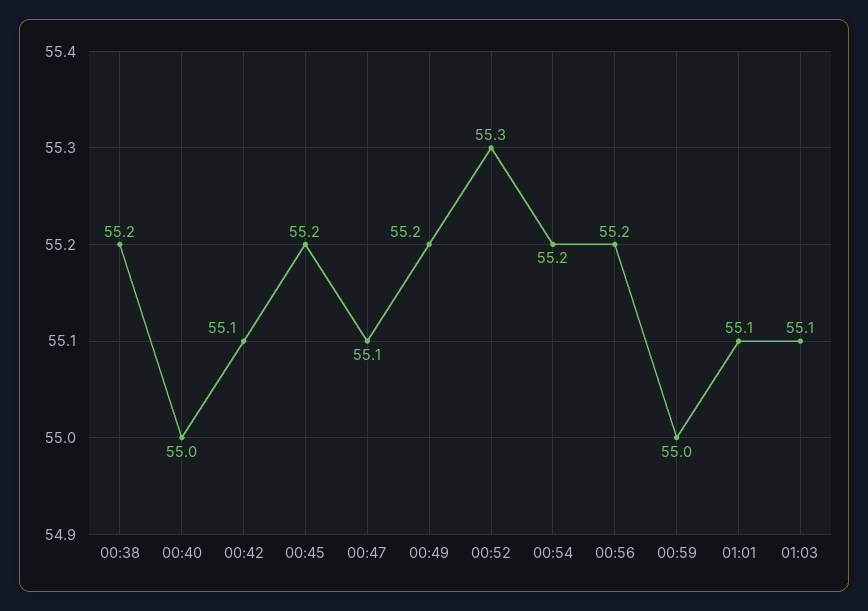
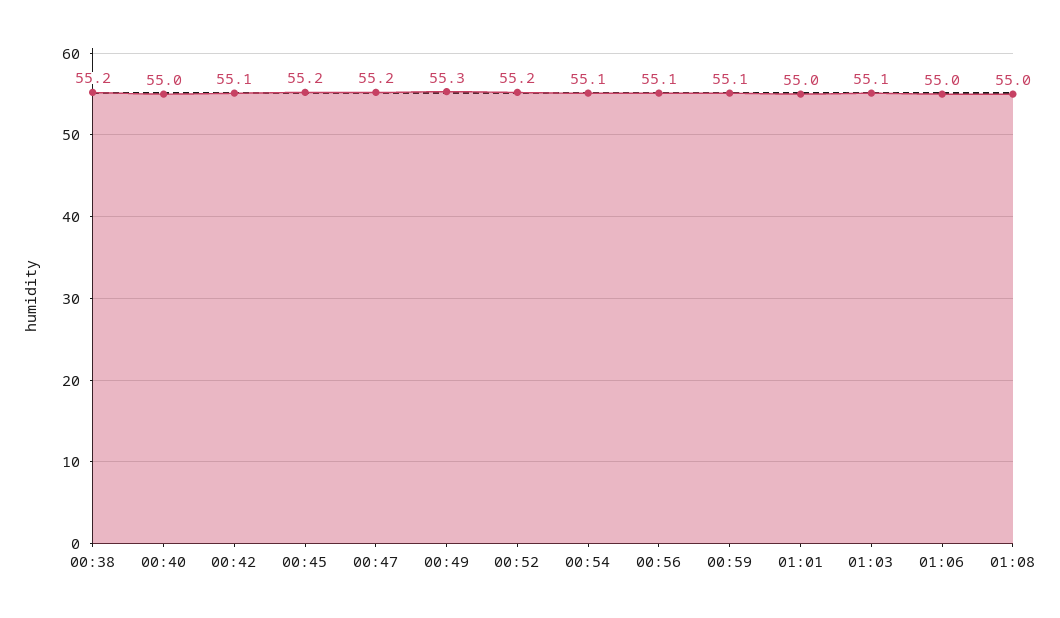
00:47: 55.1 -> 55.2
00:49: 55.2 -> 55.3
00:52: 55.3 -> 55.2
00:54: 55.2 -> 55.1
00:56: 55.2 -> 55.1
00:59: 55 -> 55.1
01:01: 55.1 -> 55
01:06: none -> 55
01:08: none -> 55

